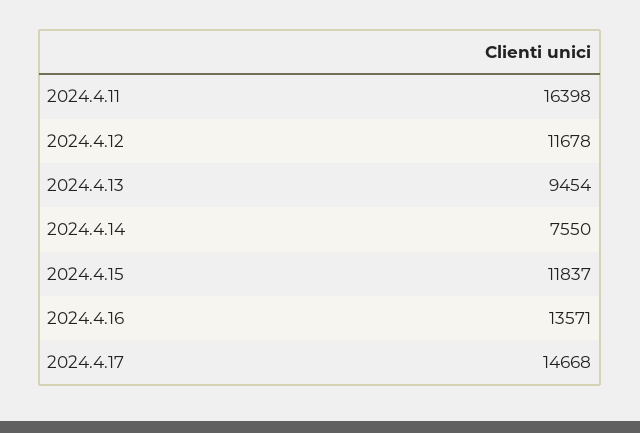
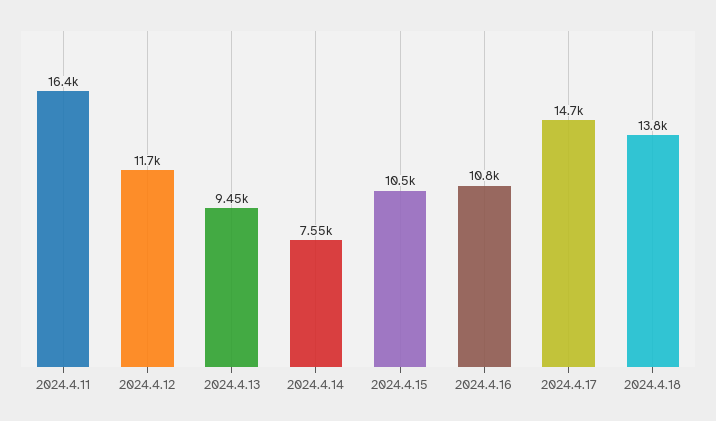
2024.4.15: 11837 -> 10500
2024.4.16: 13571 -> 10800
2024.4.18: none -> 13800

